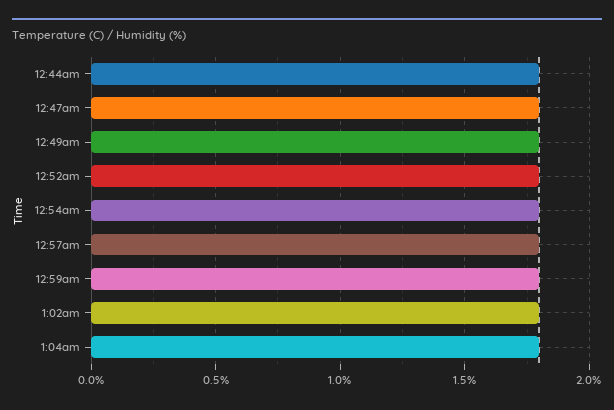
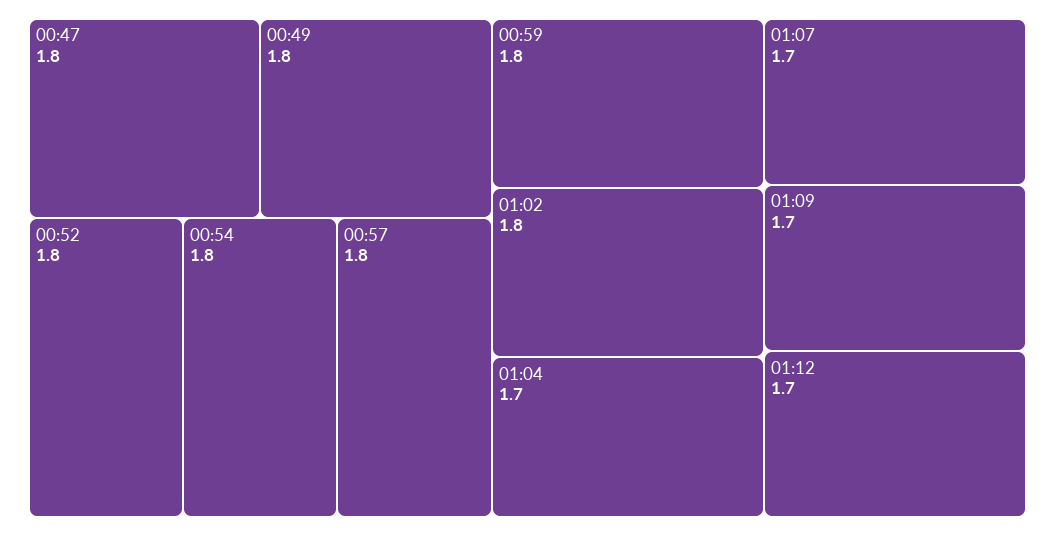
12:44am: 1.8 -> none
1:04am: 1.8 -> 1.7
01:07: none -> 1.7
01:09: none -> 1.7
01:12: none -> 1.7

